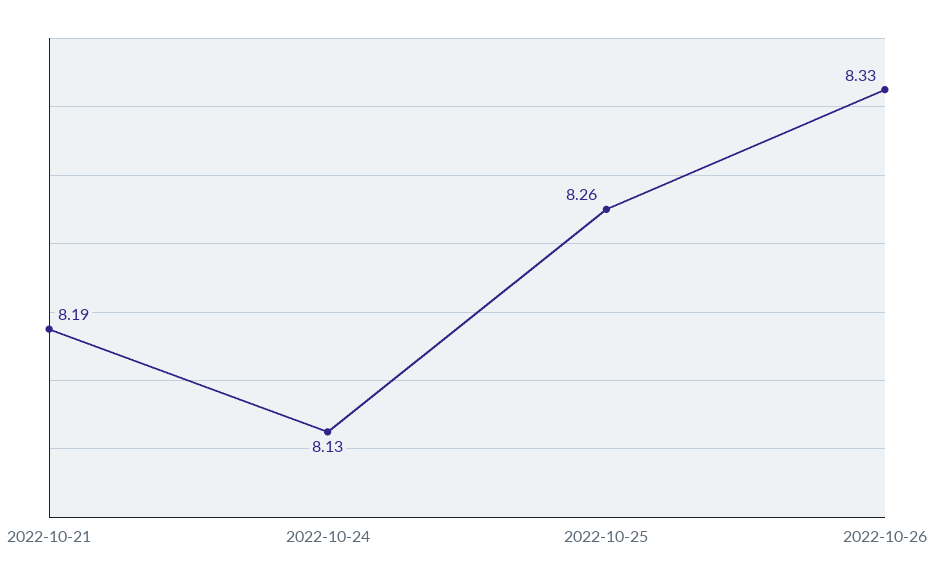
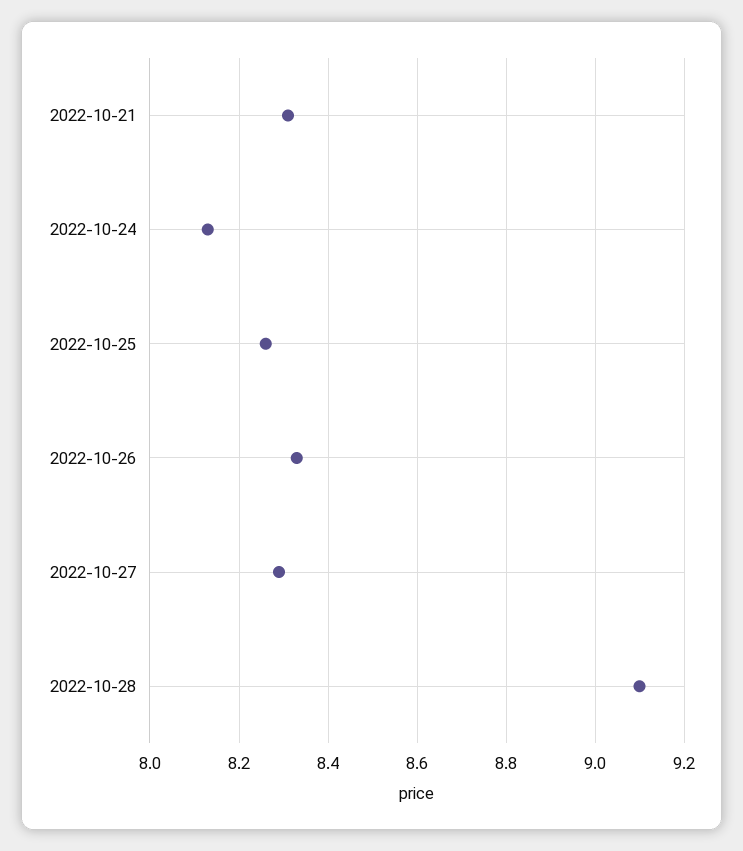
2022-10-21: 8.19 -> 8.3
2022-10-27: none -> 8.3
2022-10-28: none -> 9.1

